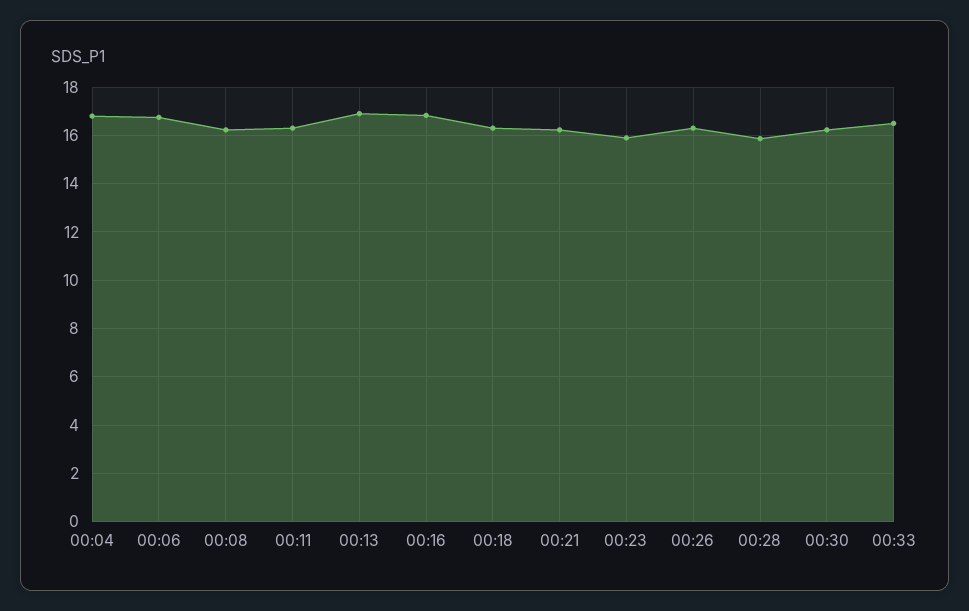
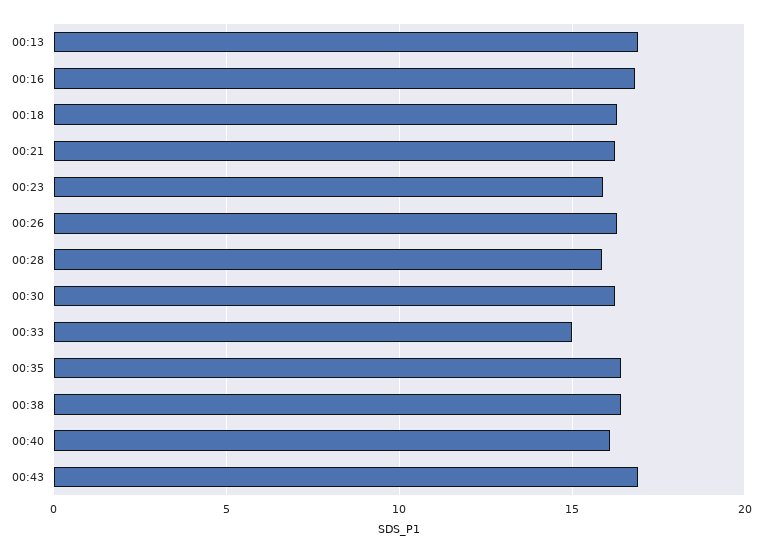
00:04: 16.75 -> none
00:06: 16.75 -> none
00:08: 16.25 -> none
00:11: 16.25 -> none
00:33: 16.5 -> 15
00:35: none -> 16.5
00:38: none -> 16.5
00:40: none -> 16
00:43: none -> 17

